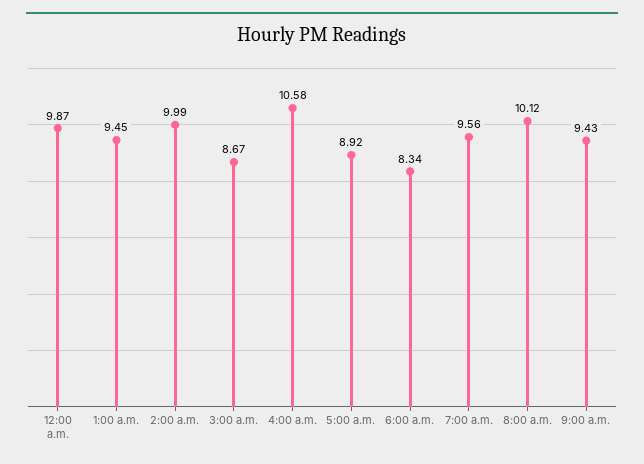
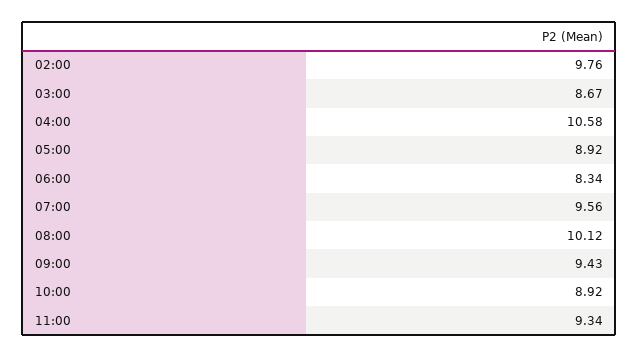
12:00 a.m.: 9.87 -> none
1:00 a.m.: 9.45 -> none
2:00 a.m.: 9.99 -> 9.76
10:00: none -> 8.92
11:00: none -> 9.34

